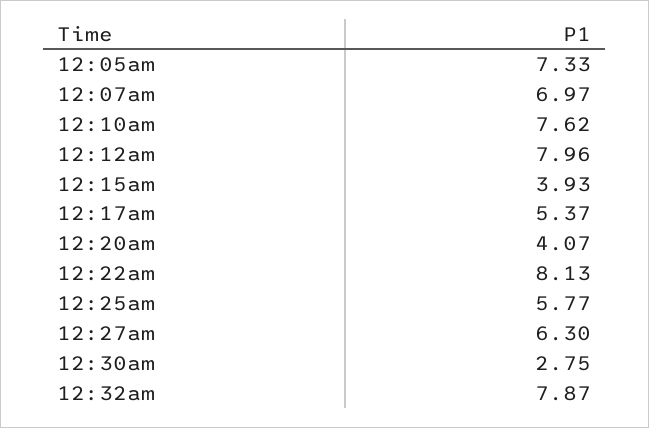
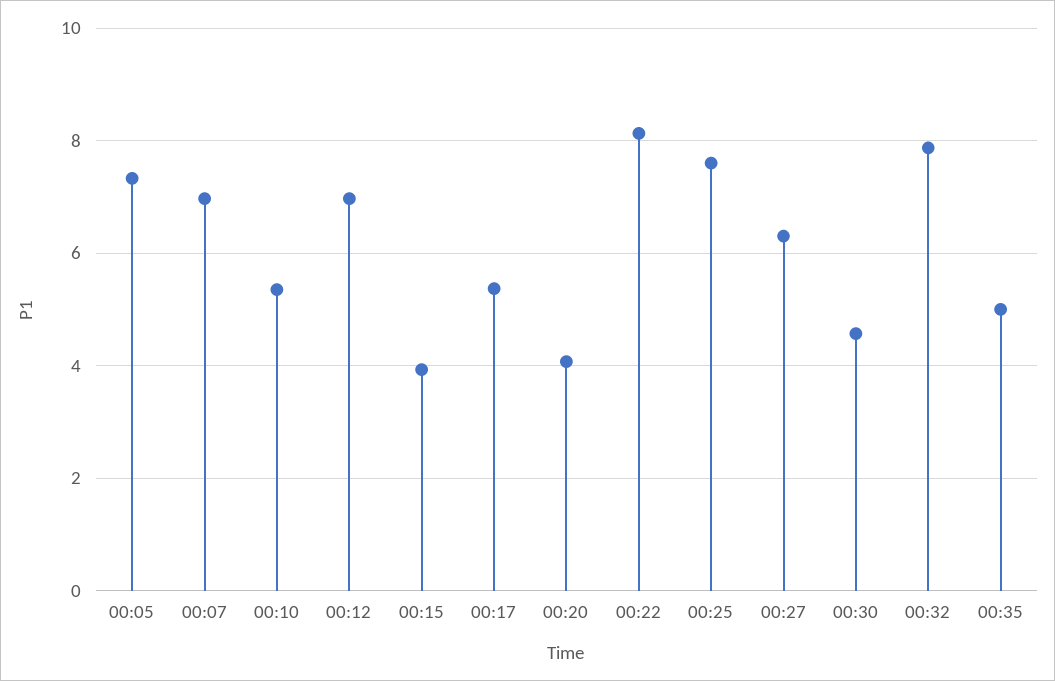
12:10am: 7.62 -> 5.4
12:12am: 7.96 -> 7
12:25am: 5.77 -> 7.6
12:30am: 2.75 -> 4.6
00:35: none -> 5

